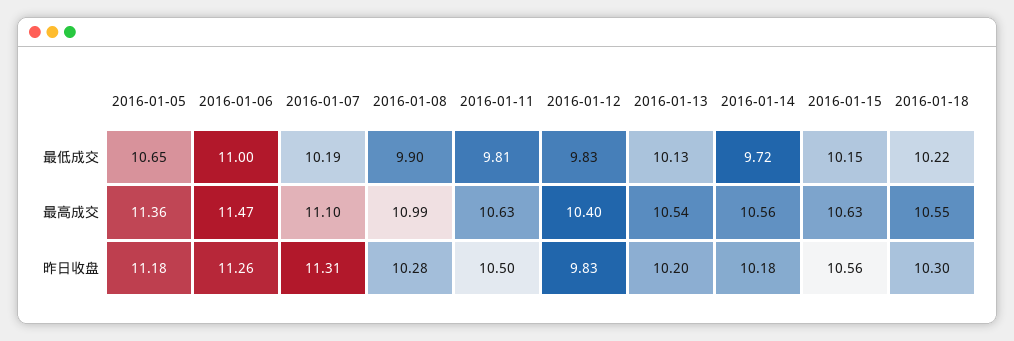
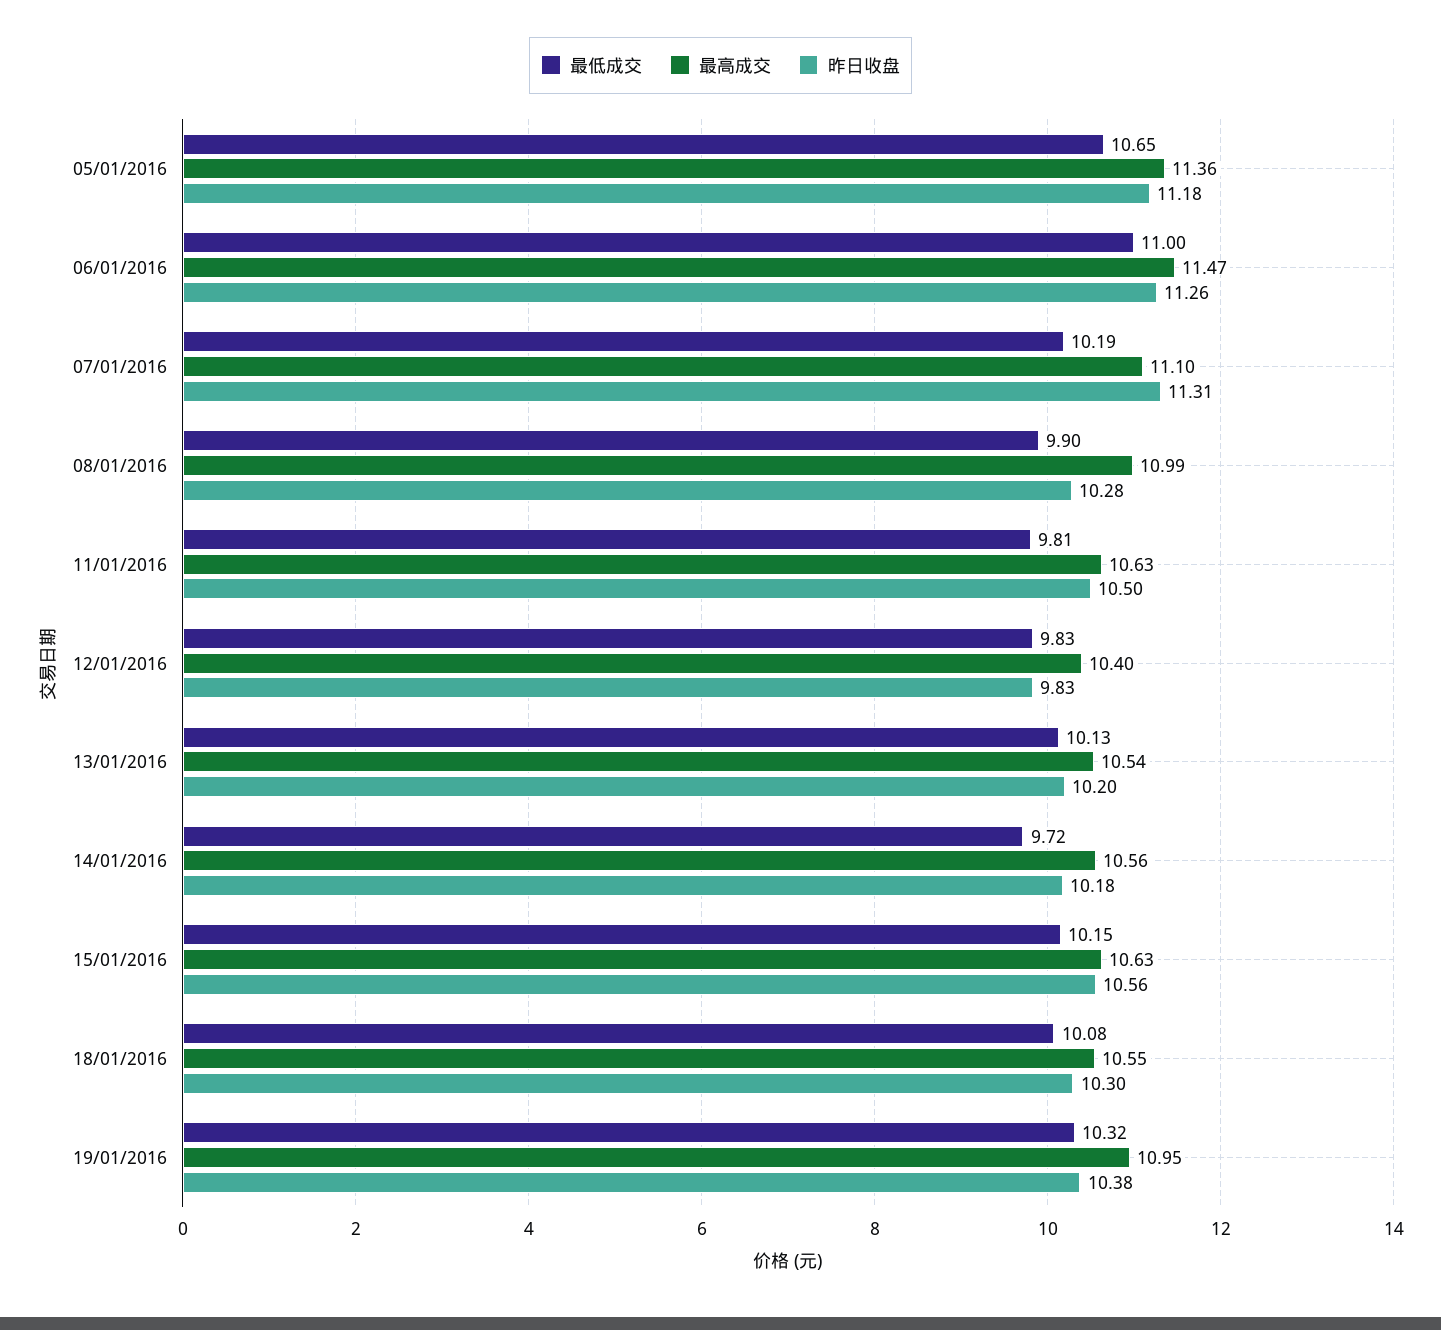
最低成交, 2016-01-18: 10.22 -> 10.08
最低成交, 19/01/2016: none -> 10.32
最高成交, 19/01/2016: none -> 10.95
昨日收盘, 19/01/2016: none -> 10.38

